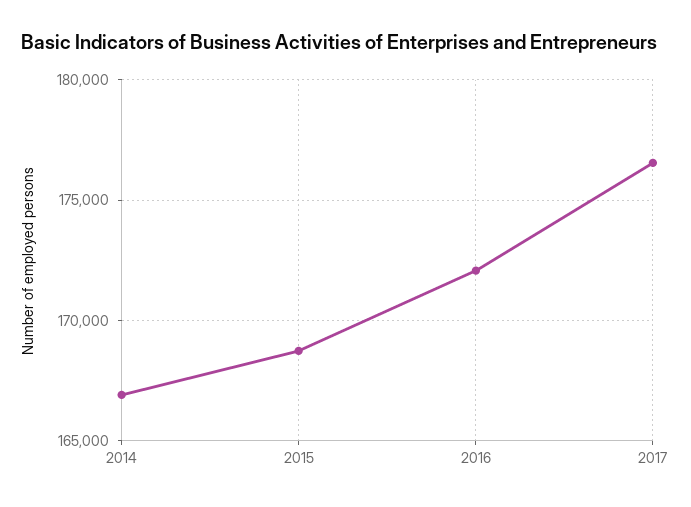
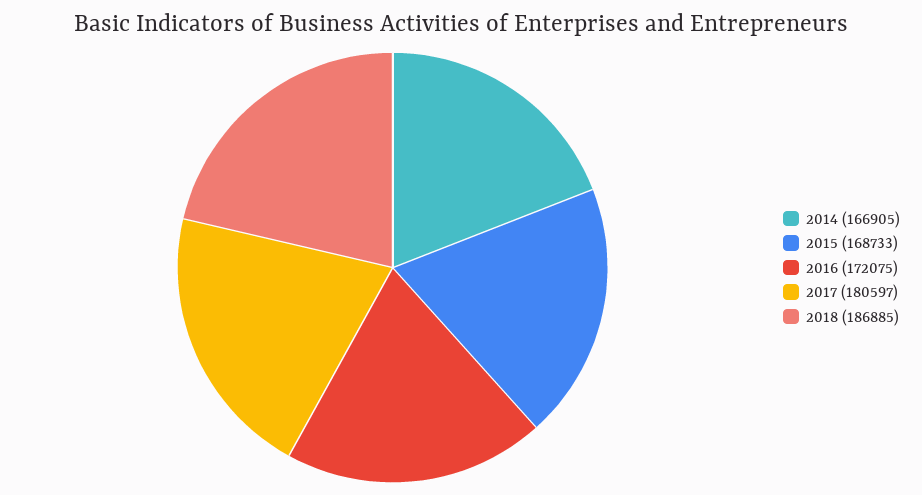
2017: 176500 -> 180597
2018: none -> 186885

